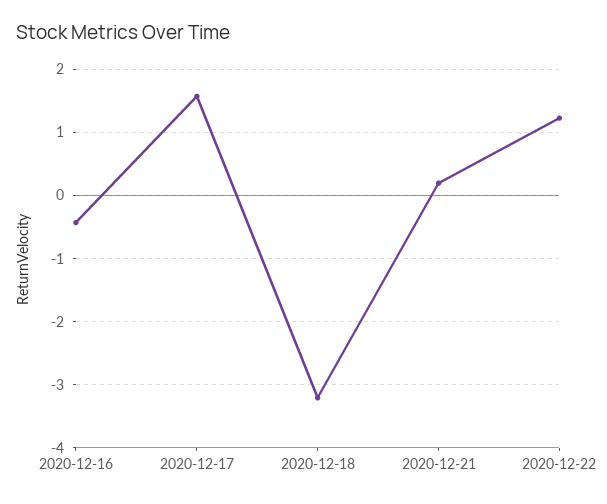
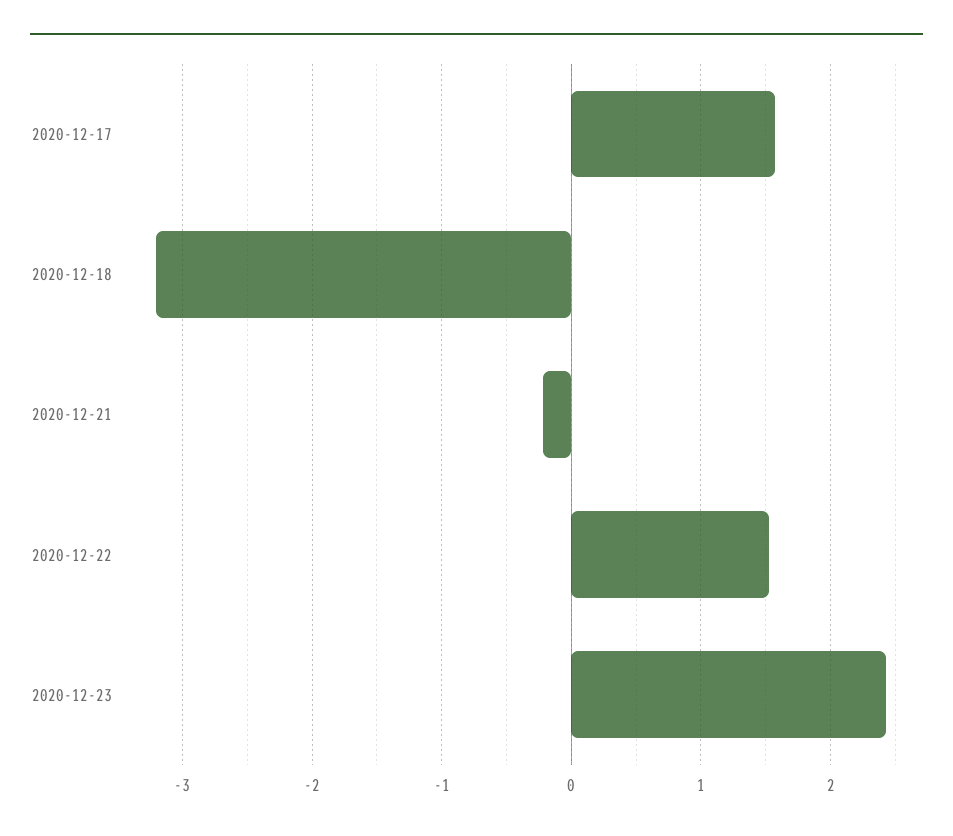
2020-12-16: -0.4 -> none
2020-12-21: 0.2 -> -0.2
2020-12-22: 1.2 -> 1.5
2020-12-23: none -> 2.4

